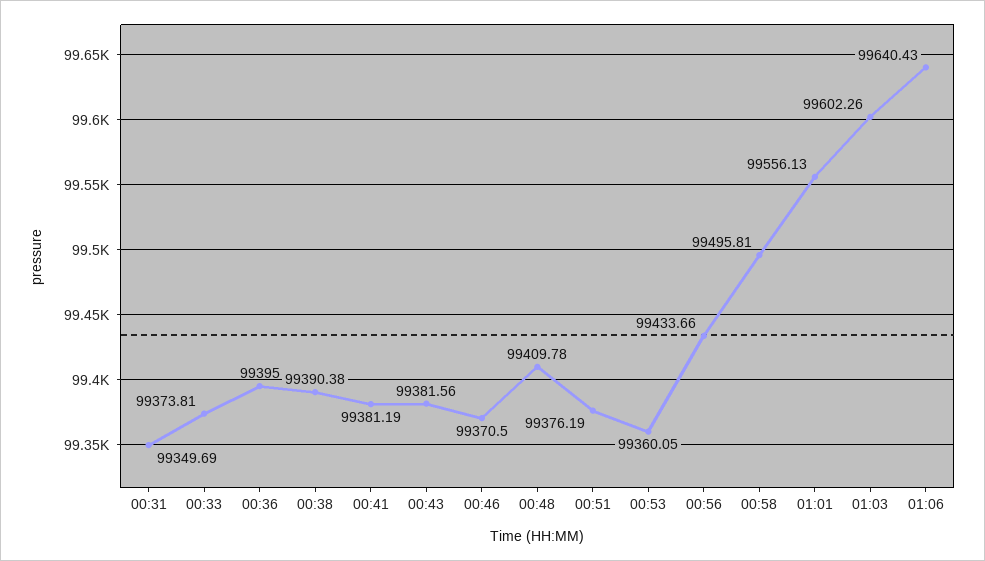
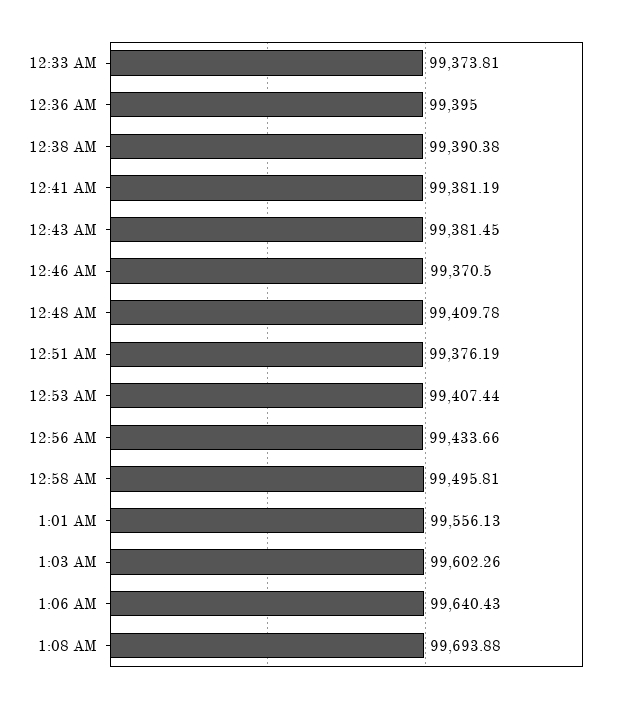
00:31: 99349.69 -> none
00:43: 99381.56 -> 99381.45
00:53: 99360.05 -> 99407.44
1:08 AM: none -> 99693.88

